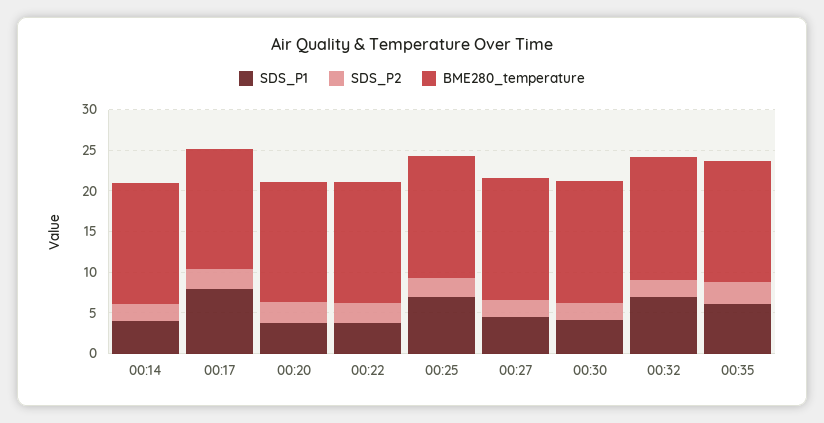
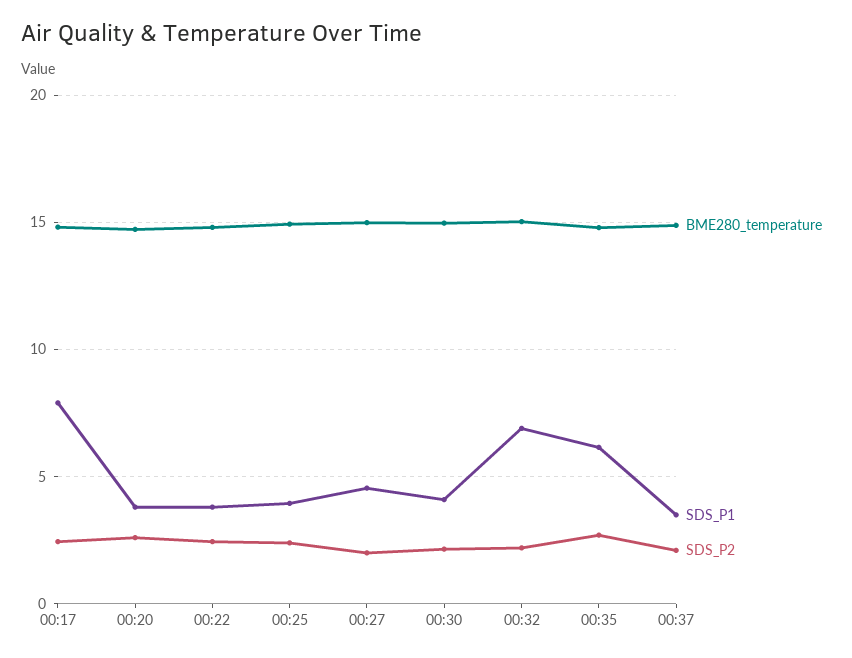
SDS_P1, 00:14: 4 -> none
SDS_P2, 00:14: 2 -> none
BME280_temperature, 00:14: 15 -> none
SDS_P1, 00:25: 7 -> 4
BME280_temperature, 00:37: none -> 15
SDS_P1, 00:37: none -> 3.5
SDS_P2, 00:37: none -> 2

